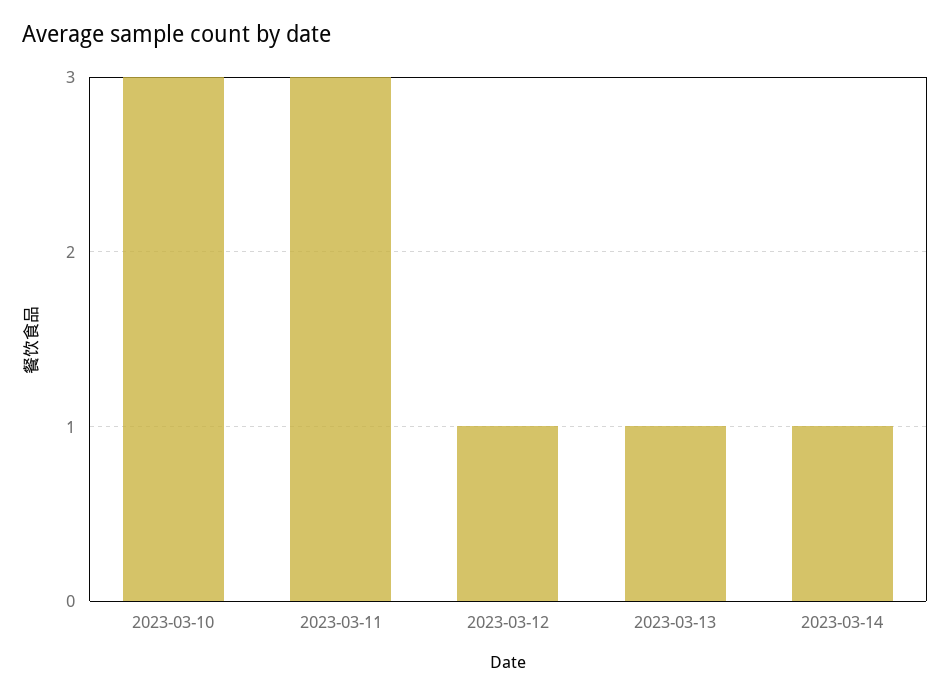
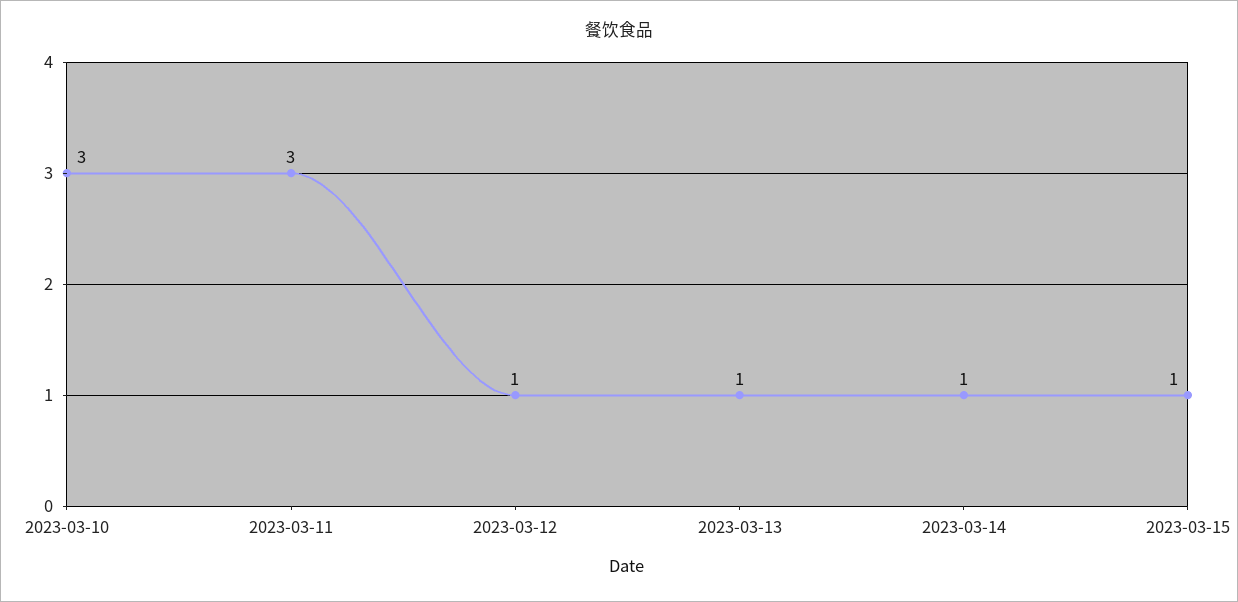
2023-03-15: none -> 1

